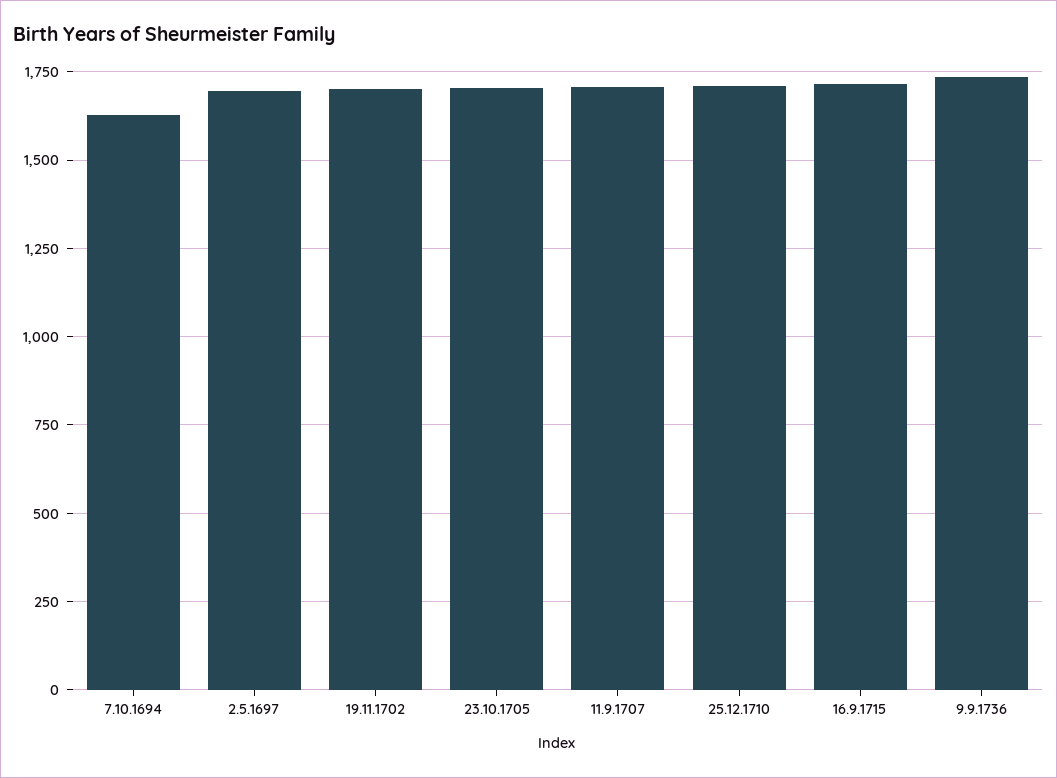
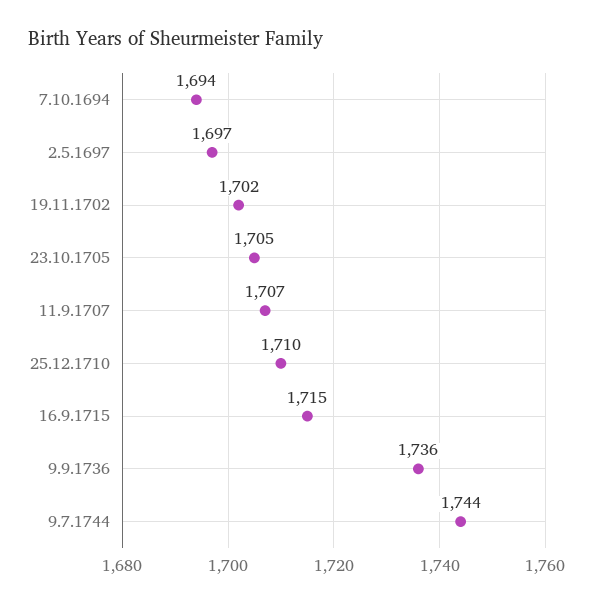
7.10.1694: 1625 -> 1694
9.7.1744: none -> 1744

